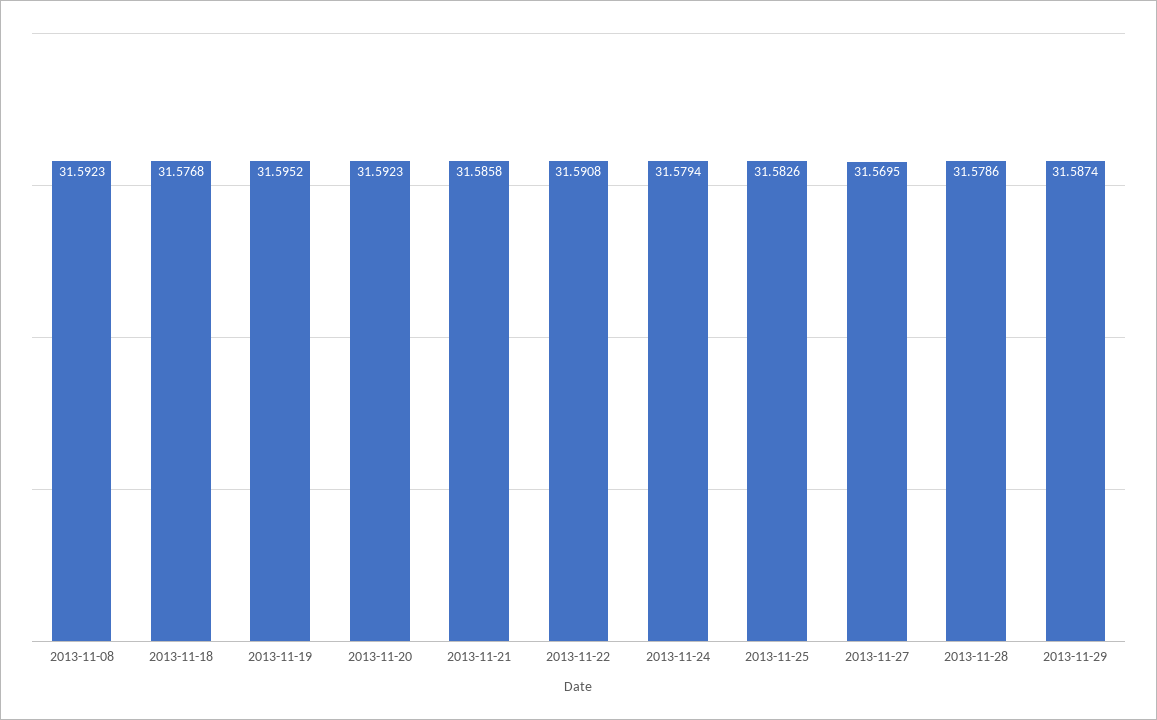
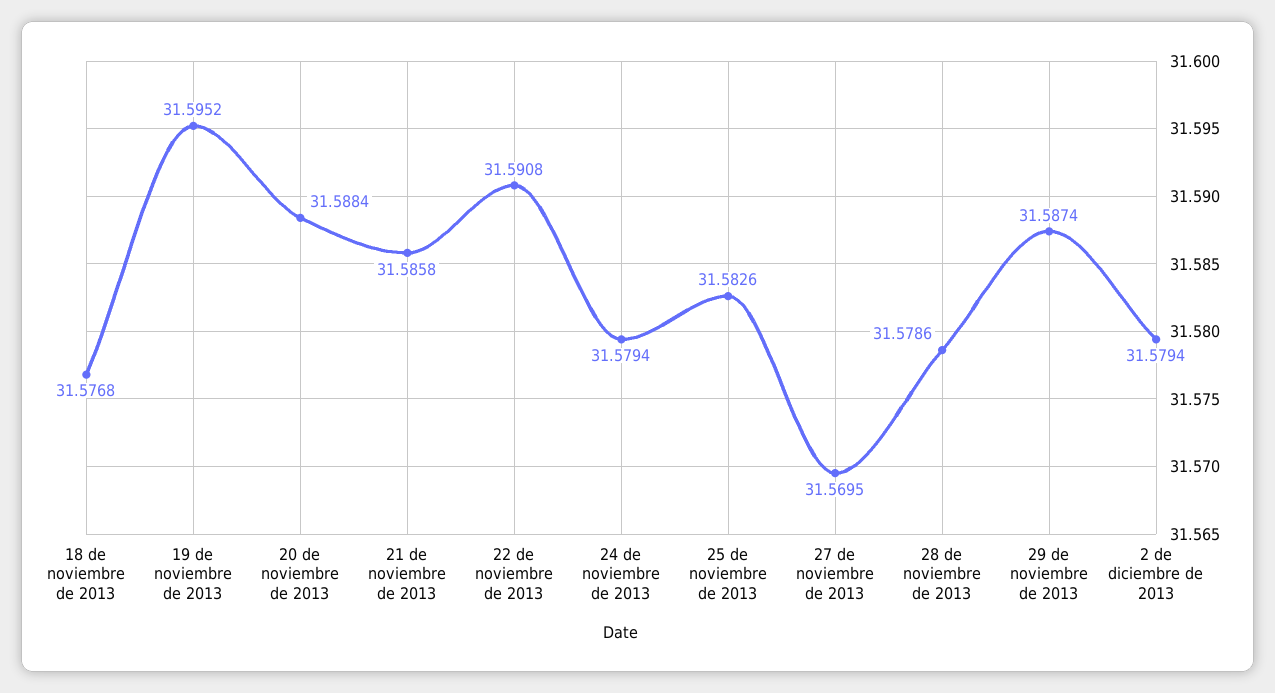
2013-11-08: 31.5923 -> none
2013-11-20: 31.5923 -> 31.5884
2 de diciembre de 2013: none -> 31.5794

